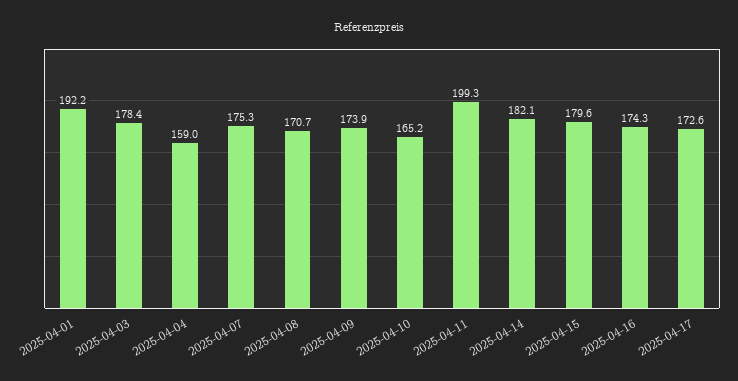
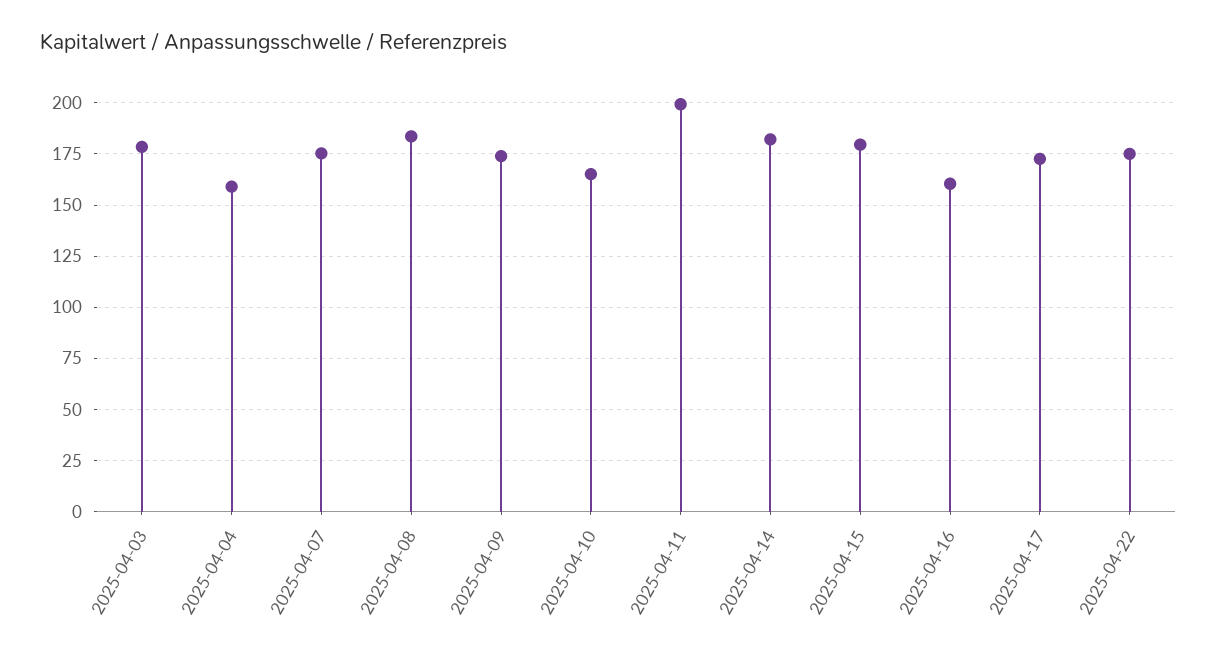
2025-04-01: 192.2 -> none
2025-04-08: 170.7 -> 185
2025-04-16: 174.3 -> 160
2025-04-22: none -> 175

